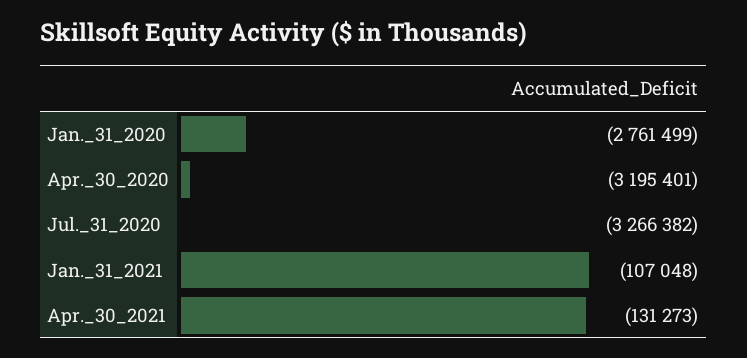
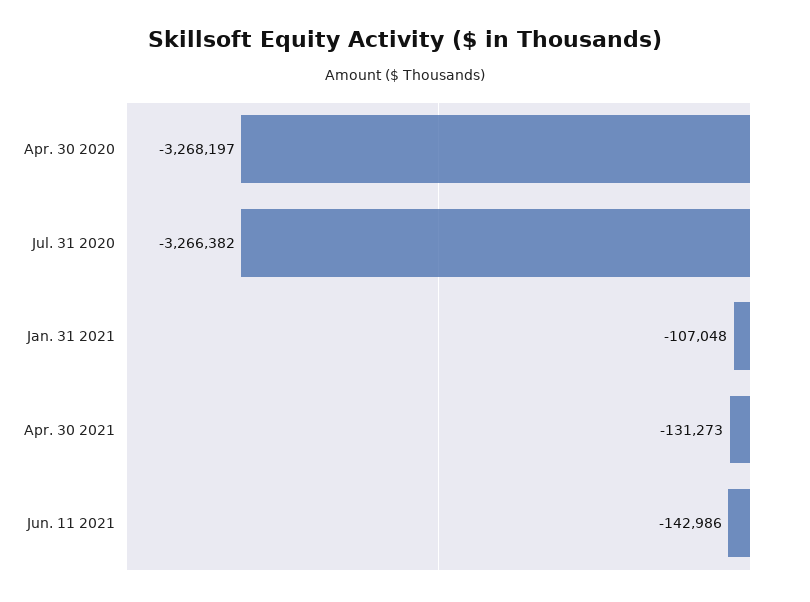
Jan._31_2020: -2761499 -> none
Apr._30_2020: -3195401 -> -3268197
Jun. 11 2021: none -> -142986

